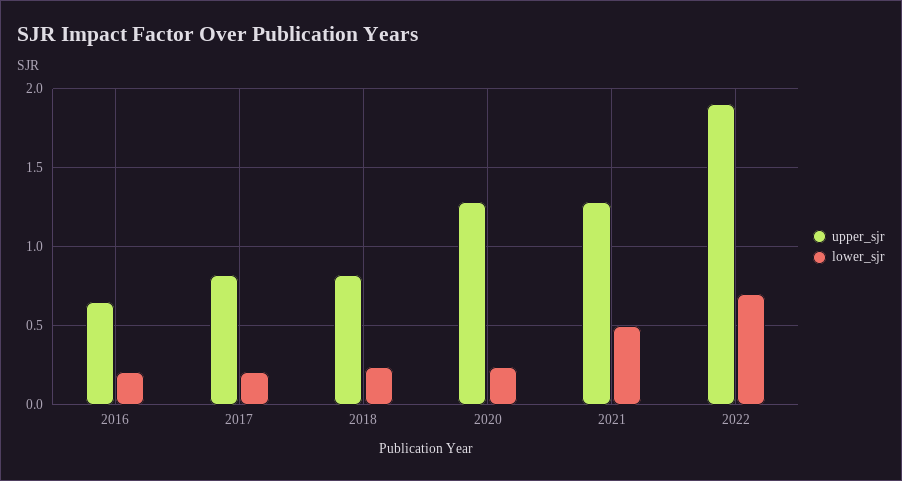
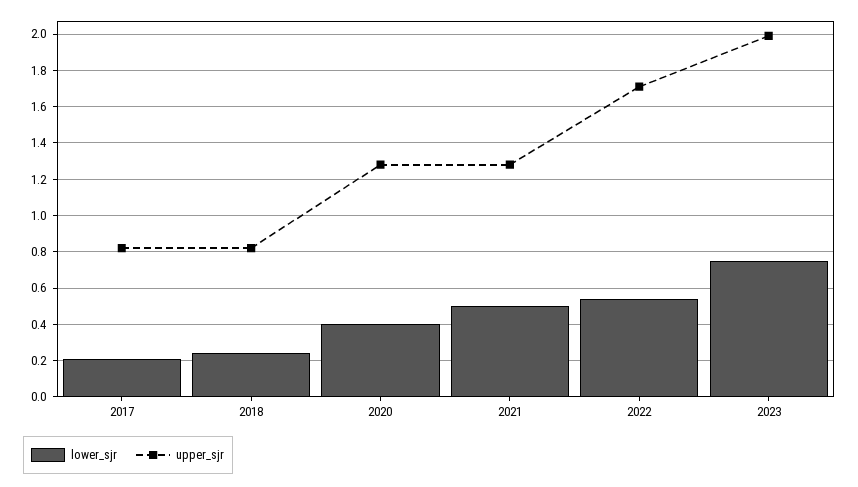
upper_sjr, 2016: 0.65 -> none
lower_sjr, 2016: 0.2 -> none
lower_sjr, 2020: 0.25 -> 0.4
upper_sjr, 2022: 1.9 -> 1.7
lower_sjr, 2022: 0.7 -> 0.55
lower_sjr, 2023: none -> 0.75
upper_sjr, 2023: none -> 2

